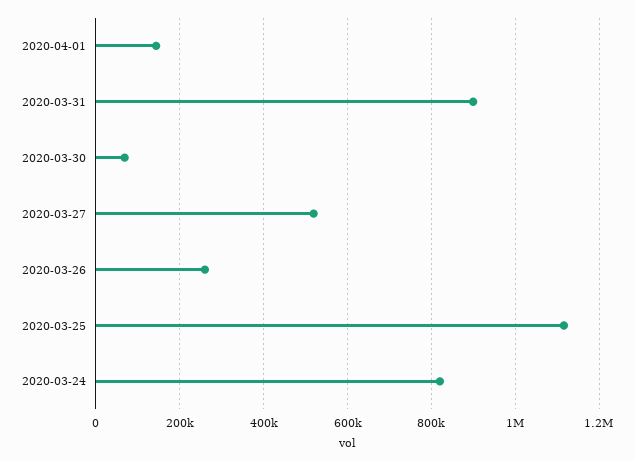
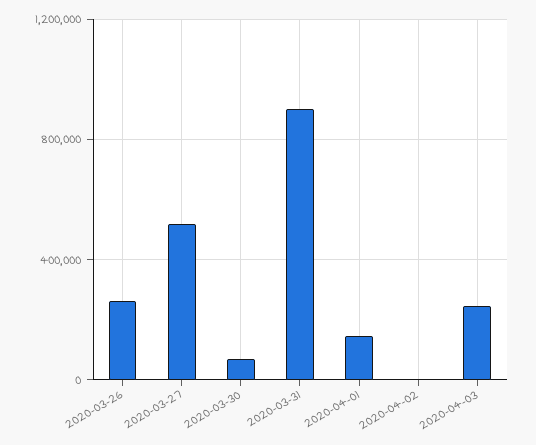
2020-03-25: 1120000 -> none
2020-03-24: 820000 -> none
2020-04-02: none -> 0
2020-04-03: none -> 250000

